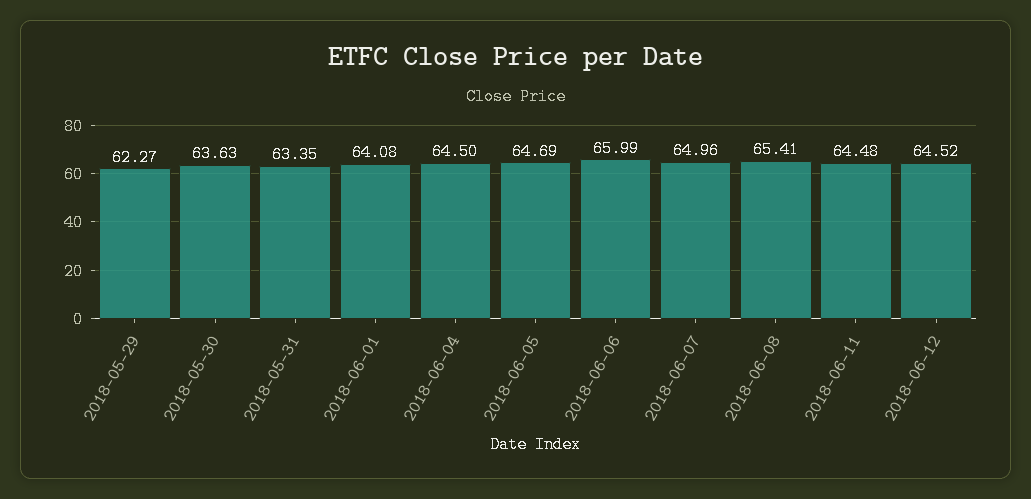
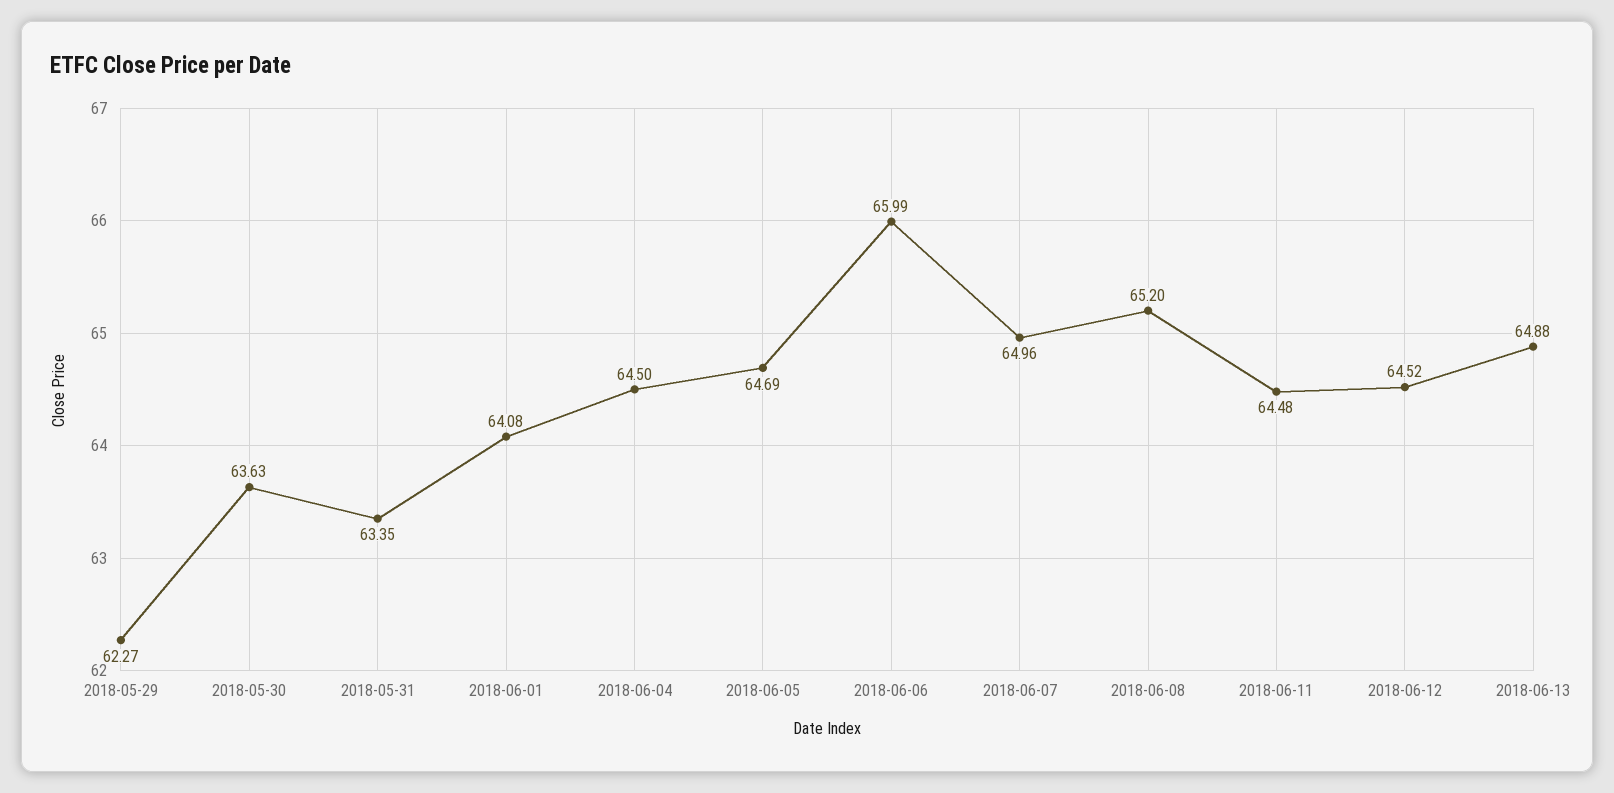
2018-06-08: 65.41 -> 65.2
2018-06-13: none -> 64.88

